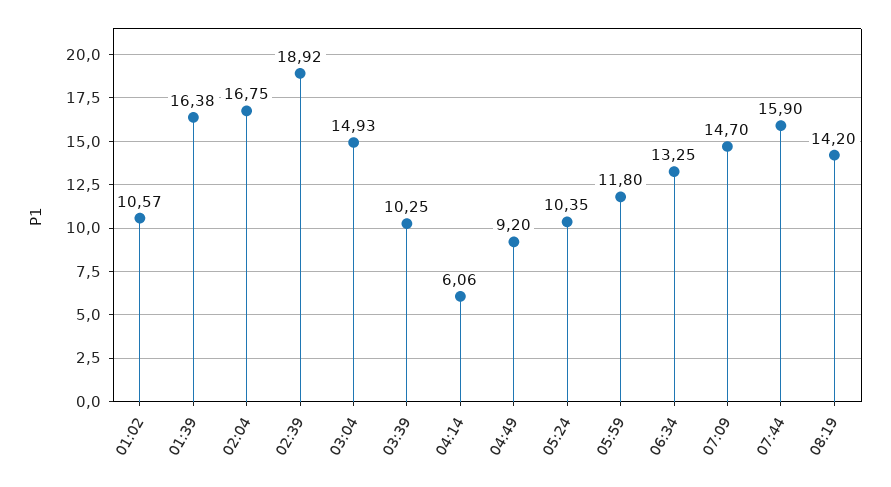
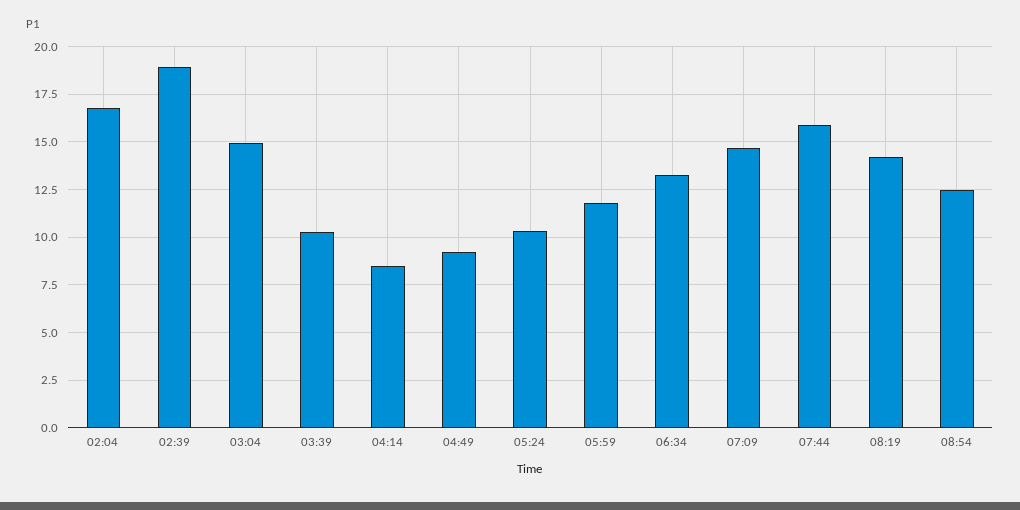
01:02: 10.57 -> none
01:39: 16.38 -> none
04:14: 6.06 -> 8.5
08:54: none -> 12.5

